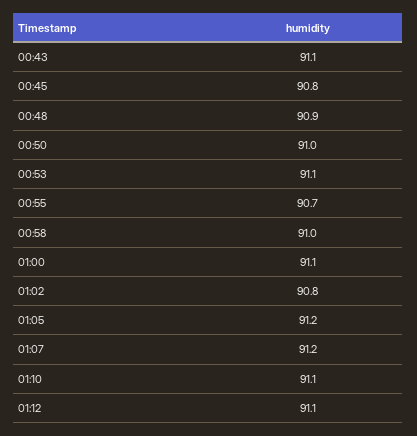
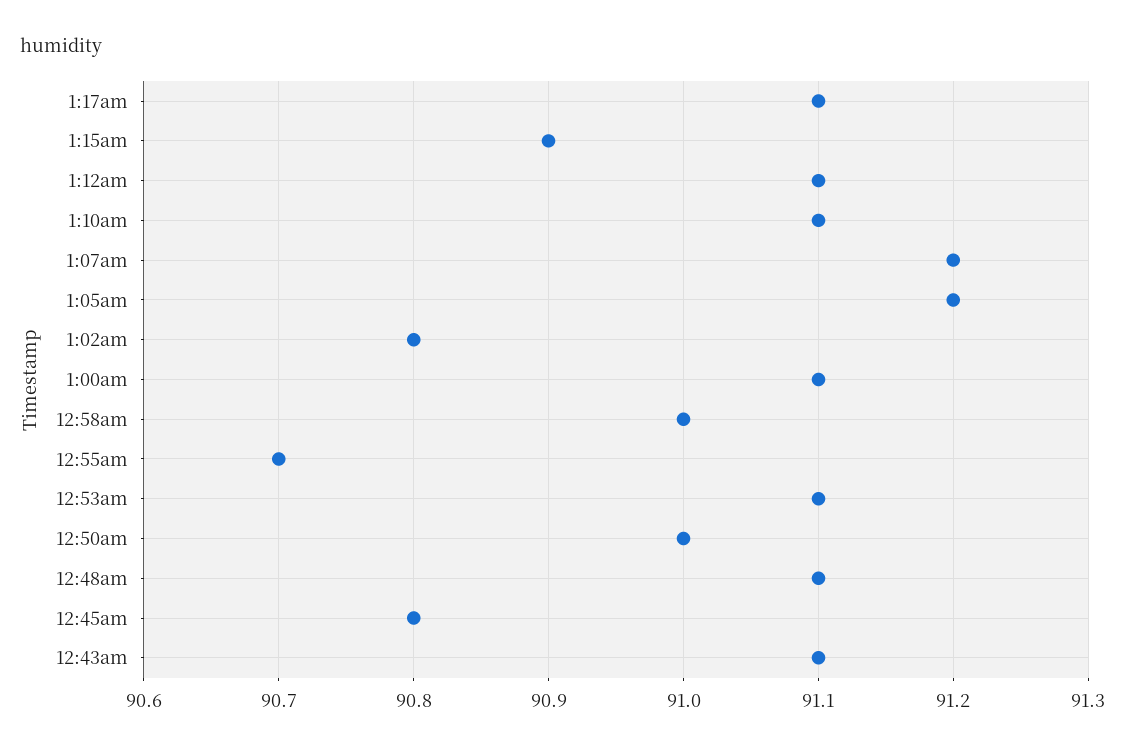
00:48: 90.9 -> 91.1
1:17am: none -> 91.1
1:15am: none -> 90.9

